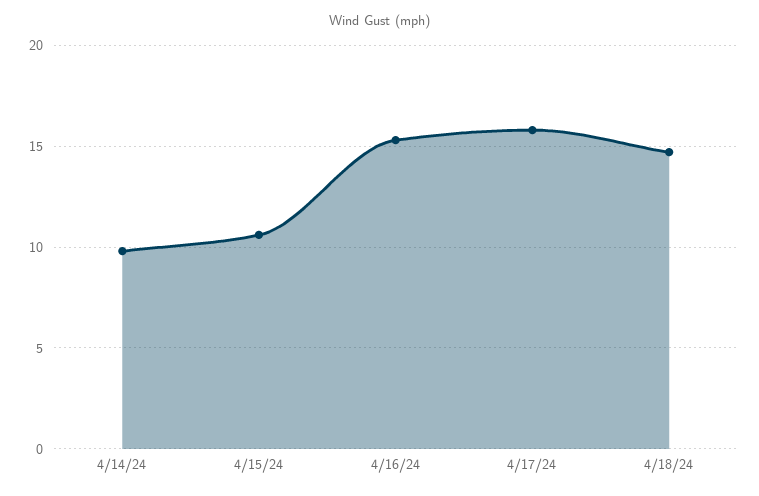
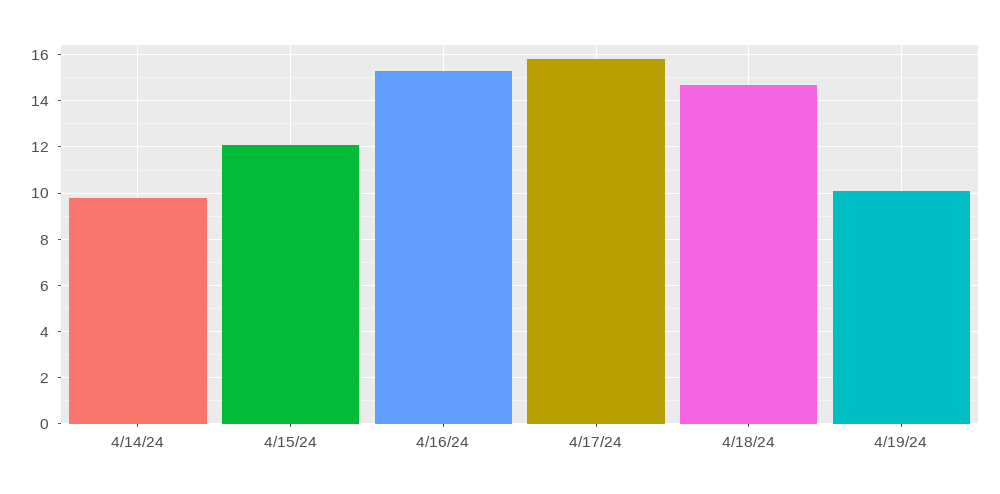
4/15/24: 10.5 -> 12
4/19/24: none -> 10

